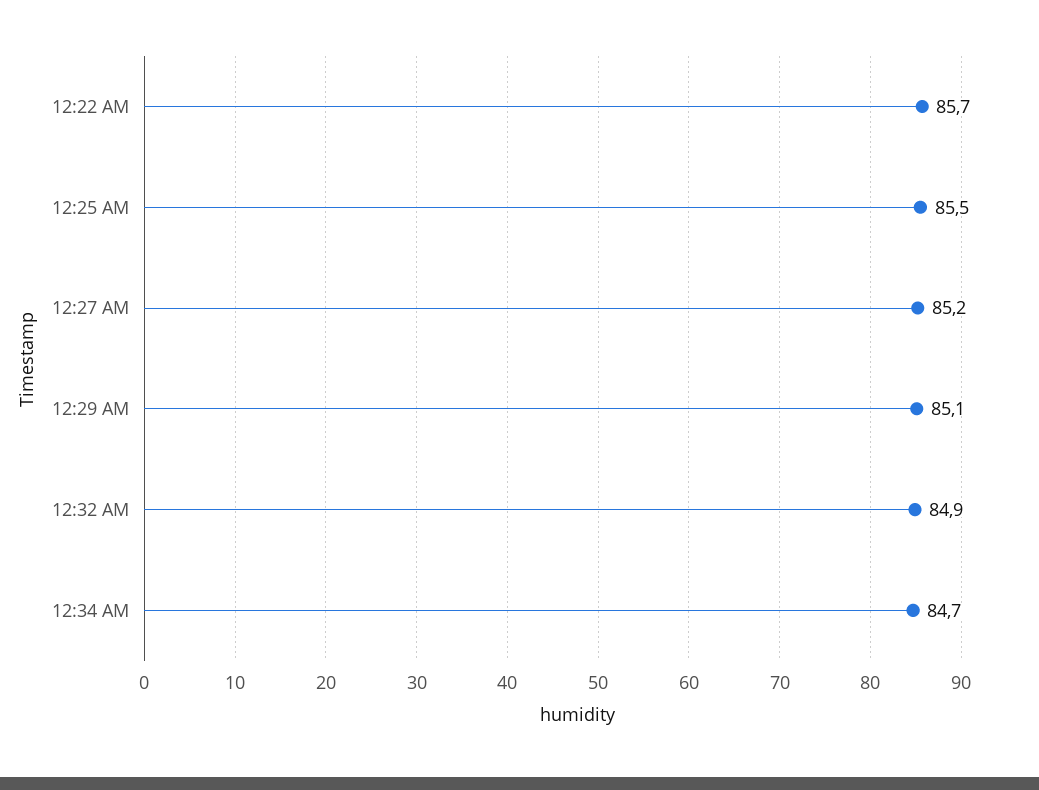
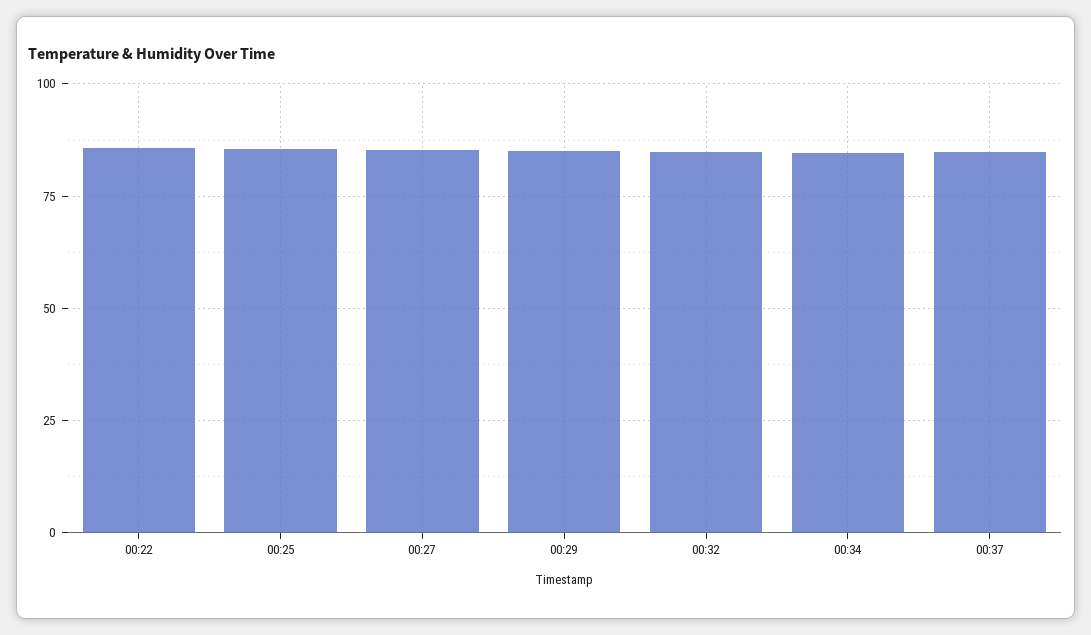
00:37: none -> 85

